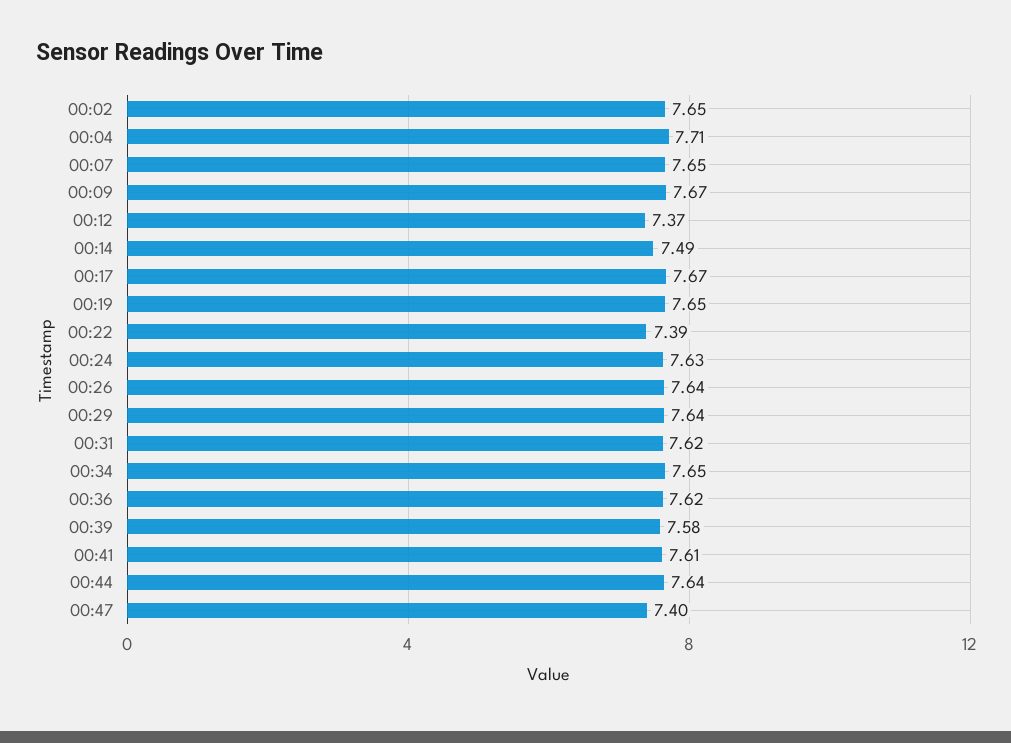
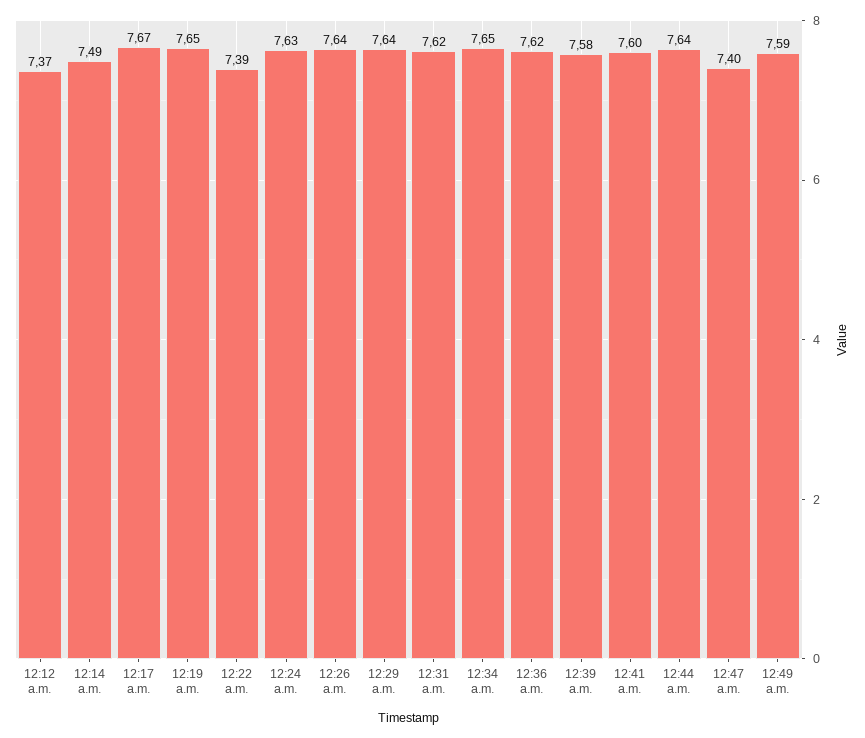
00:02: 7.65 -> none
00:04: 7.71 -> none
00:07: 7.65 -> none
00:09: 7.67 -> none
00:41: 7.61 -> 7.6
12:49 a.m.: none -> 7.59

